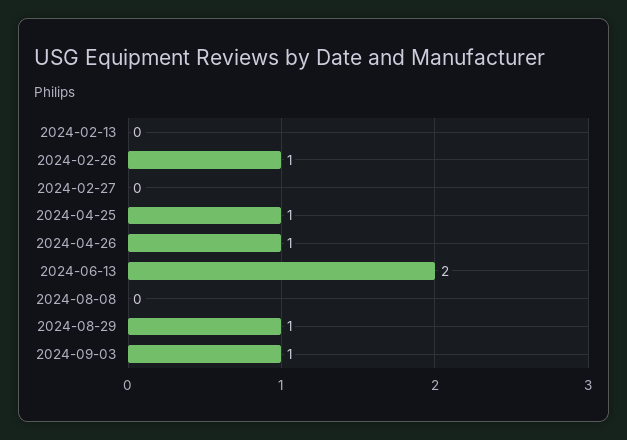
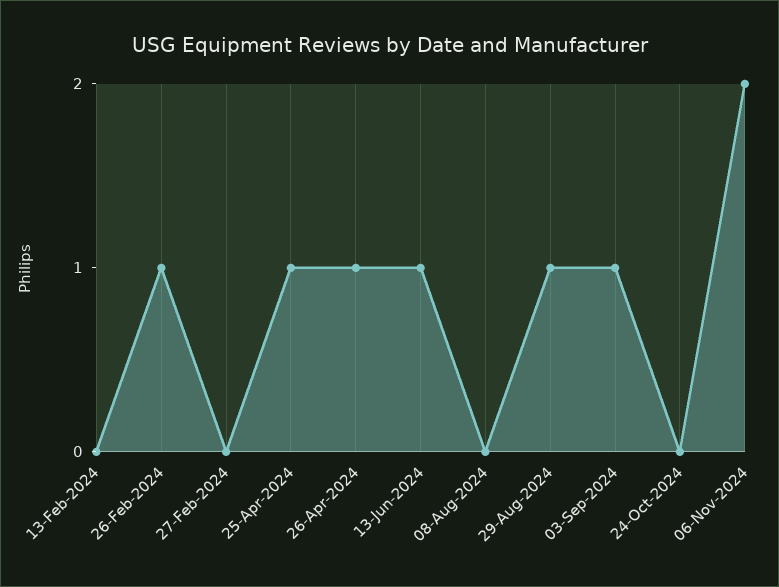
2024-06-13: 2 -> 1
24-Oct-2024: none -> 0
06-Nov-2024: none -> 2

